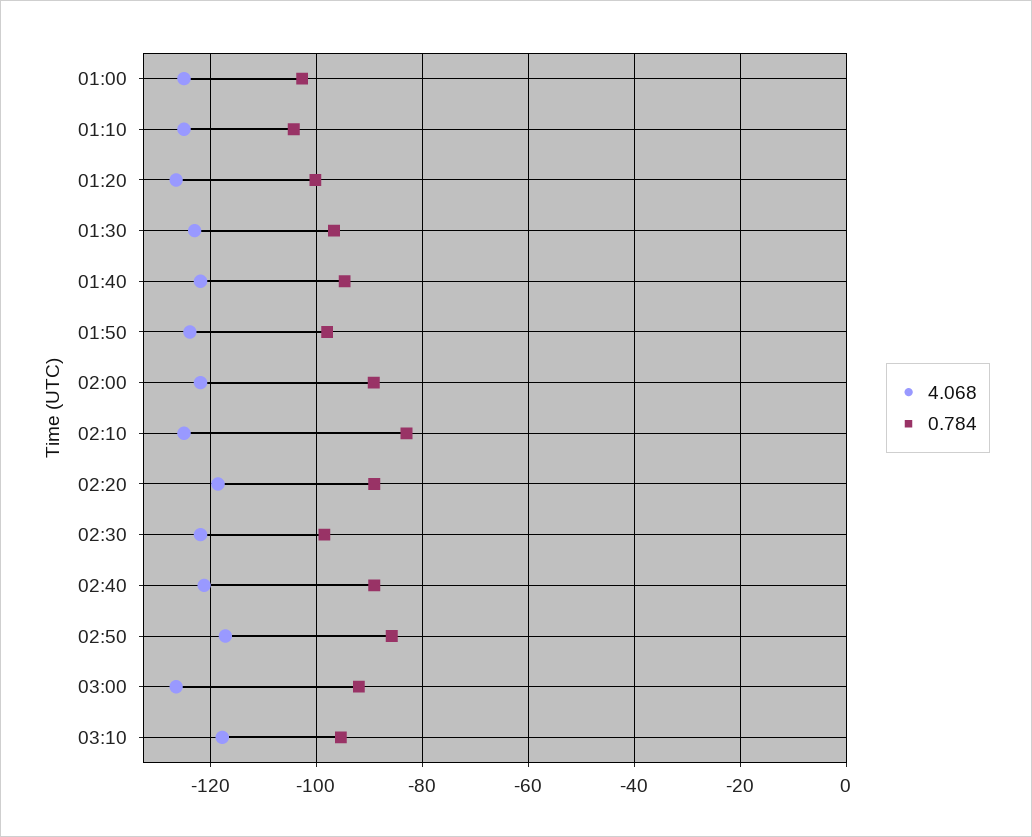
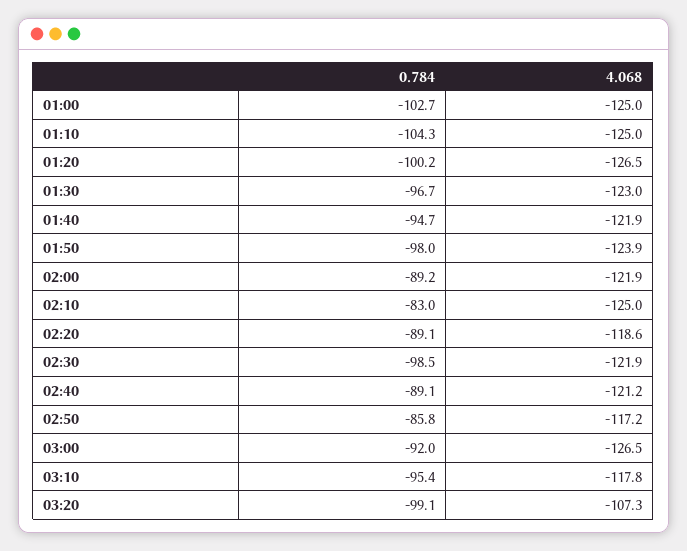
0.784, 03:20: none -> -99.1
4.068, 03:20: none -> -107.3

